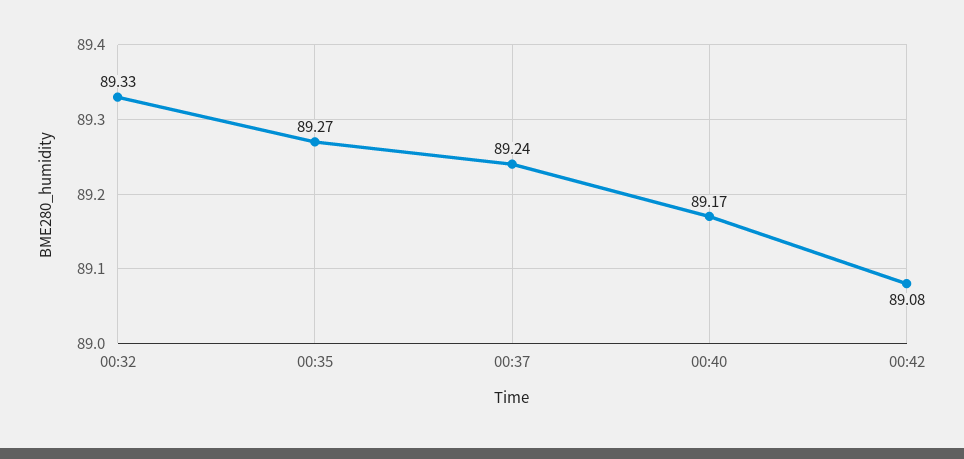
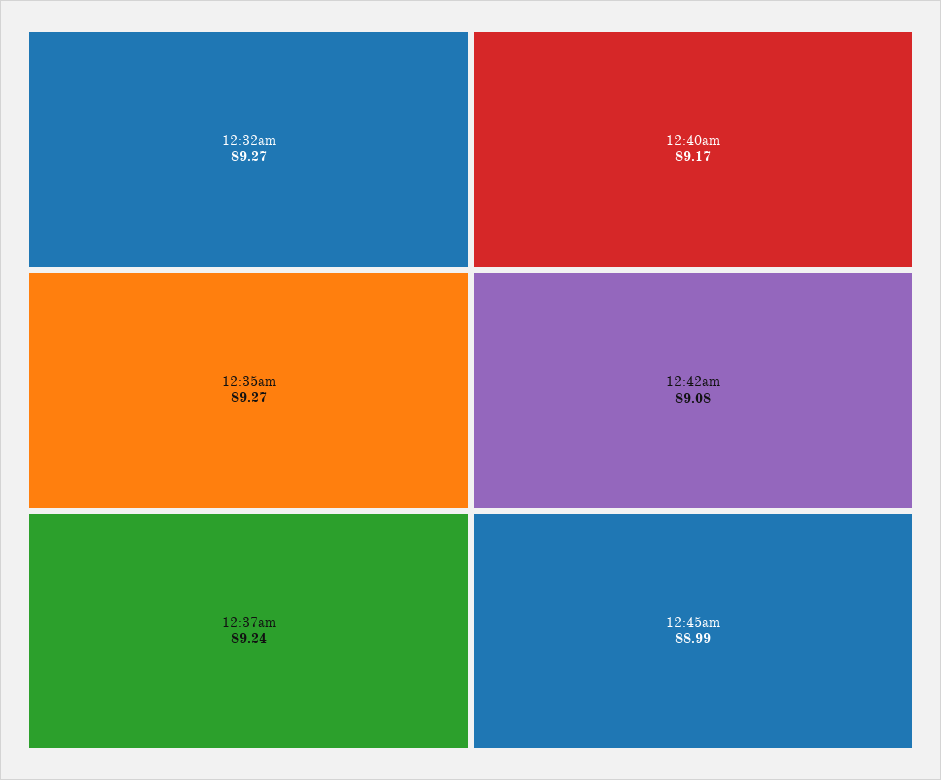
00:32: 89.33 -> 89.27
12:45am: none -> 88.99

